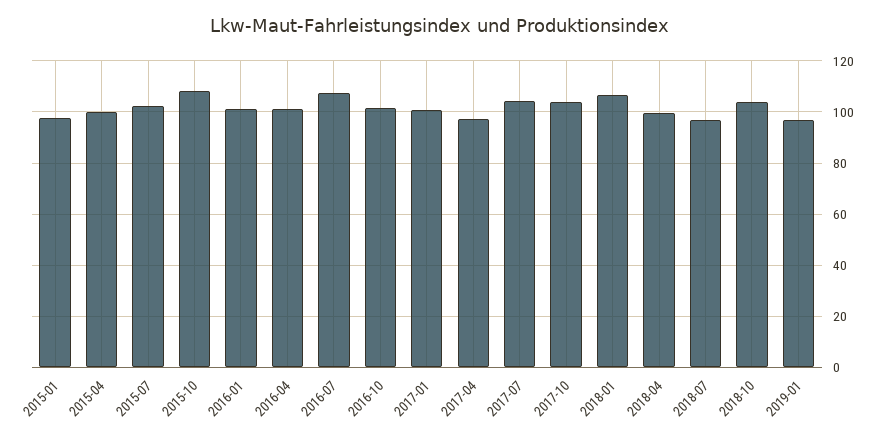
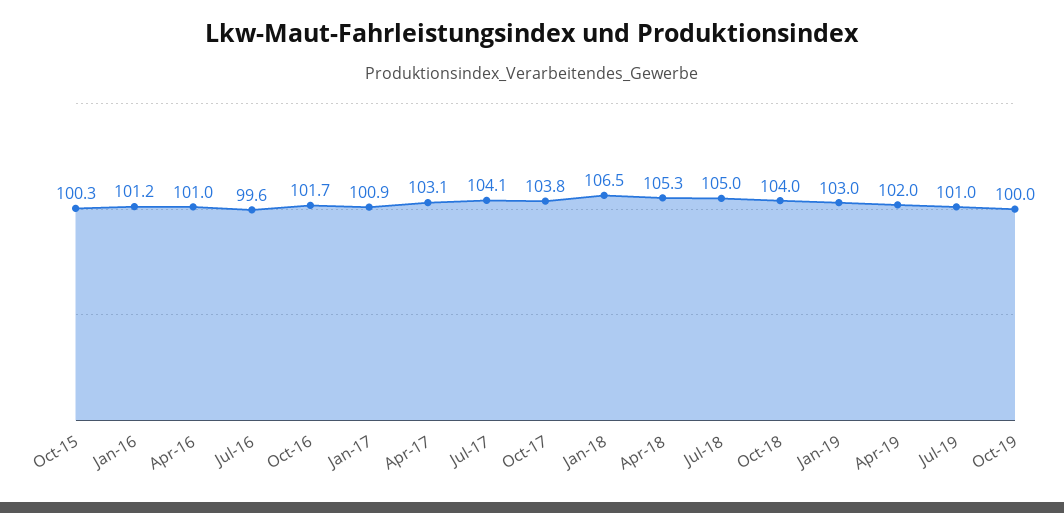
2015-01: 97.5 -> none
2015-04: 100 -> none
2015-07: 102.5 -> none
2015-10: 107.5 -> 100.3
2016-07: 107.5 -> 99.6
2017-04: 97.5 -> 103.1
2018-04: 100 -> 105.3
2018-07: 97.5 -> 105
2019-01: 97.5 -> 103
Apr-19: none -> 102
Jul-19: none -> 101
Oct-19: none -> 100

